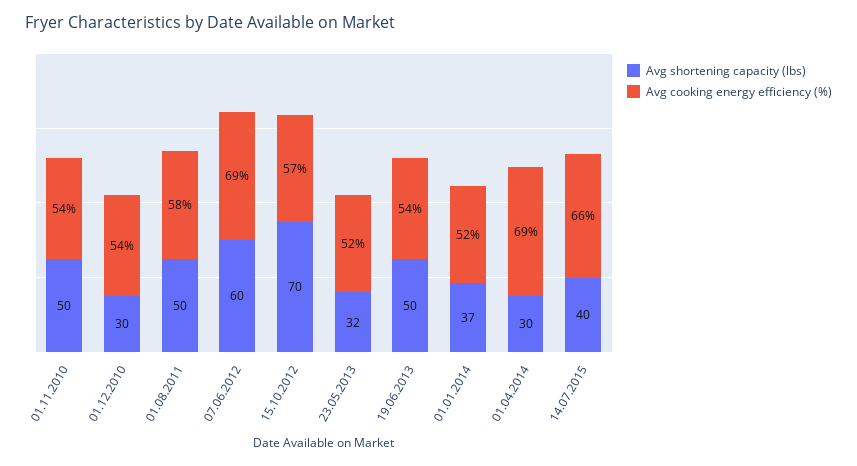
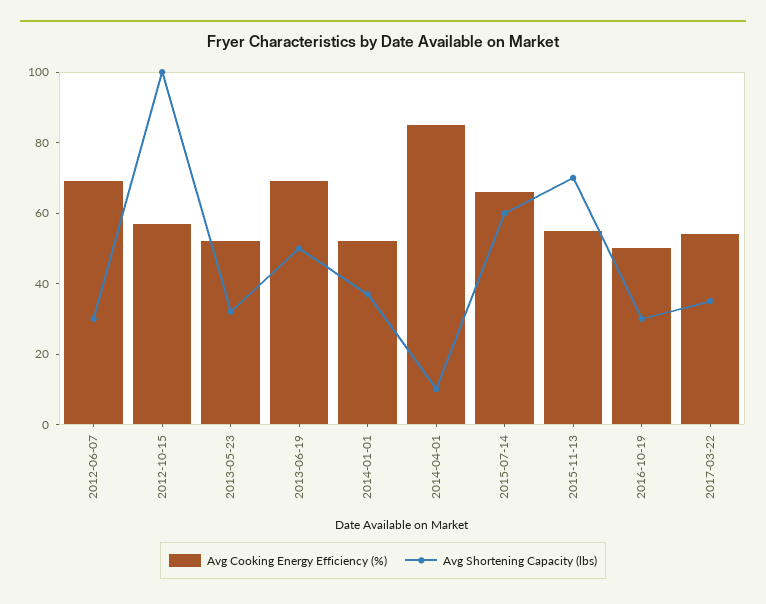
Avg shortening capacity (lbs), 01.11.2010: 50 -> none
Avg cooking energy efficiency (%), 01.11.2010: 54 -> none
Avg shortening capacity (lbs), 01.12.2010: 30 -> none
Avg cooking energy efficiency (%), 01.12.2010: 54 -> none
Avg shortening capacity (lbs), 01.08.2011: 50 -> none
Avg cooking energy efficiency (%), 01.08.2011: 58 -> none
Avg shortening capacity (lbs), 07.06.2012: 60 -> 30
Avg shortening capacity (lbs), 15.10.2012: 70 -> 100
Avg cooking energy efficiency (%), 19.06.2013: 54 -> 70
Avg shortening capacity (lbs), 01.04.2014: 30 -> 10
Avg cooking energy efficiency (%), 01.04.2014: 69 -> 85
Avg shortening capacity (lbs), 14.07.2015: 40 -> 60
Avg cooking energy efficiency (%), 2015-11-13: none -> 55
Avg shortening capacity (lbs), 2015-11-13: none -> 70
Avg cooking energy efficiency (%), 2016-10-19: none -> 50
Avg shortening capacity (lbs), 2016-10-19: none -> 30
Avg cooking energy efficiency (%), 2017-03-22: none -> 55
Avg shortening capacity (lbs), 2017-03-22: none -> 35

